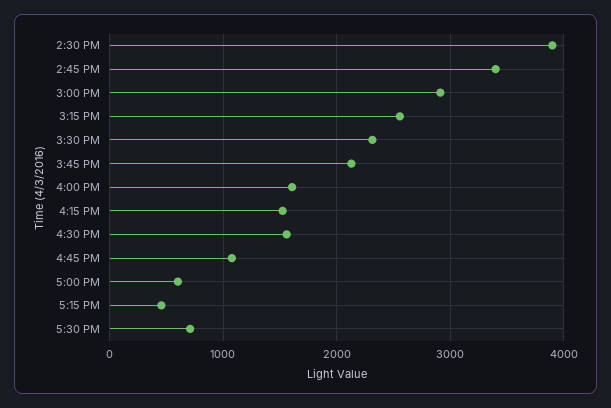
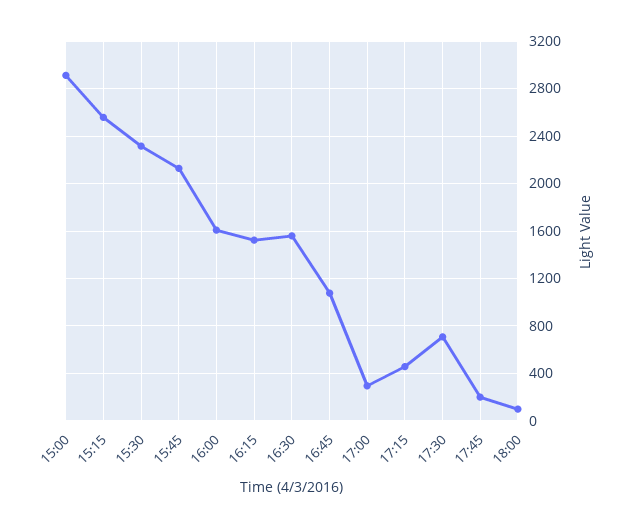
2:30 PM: 3900 -> none
2:45 PM: 3400 -> none
5:00 PM: 600 -> 300
17:45: none -> 200
18:00: none -> 100

